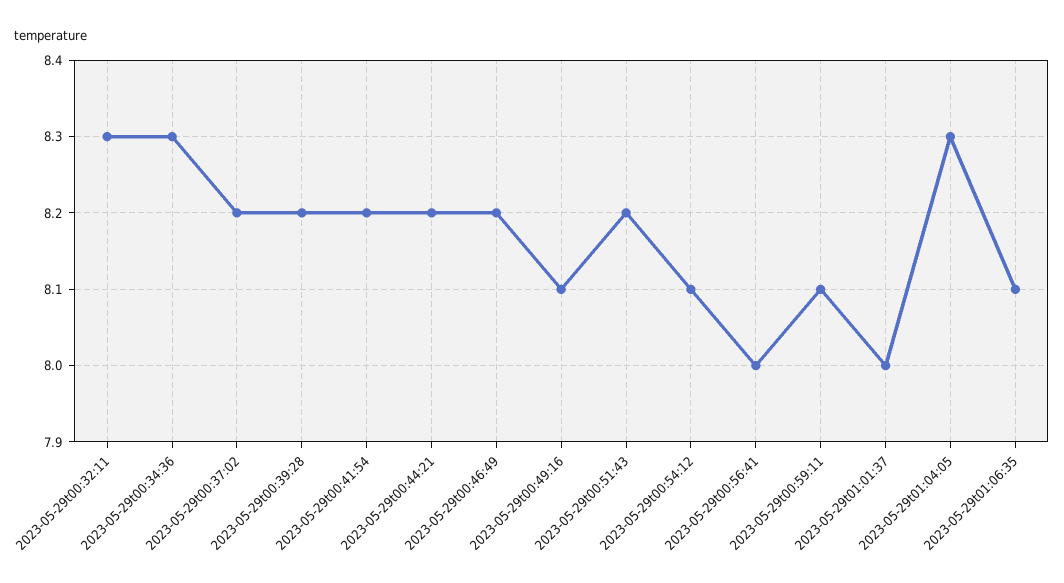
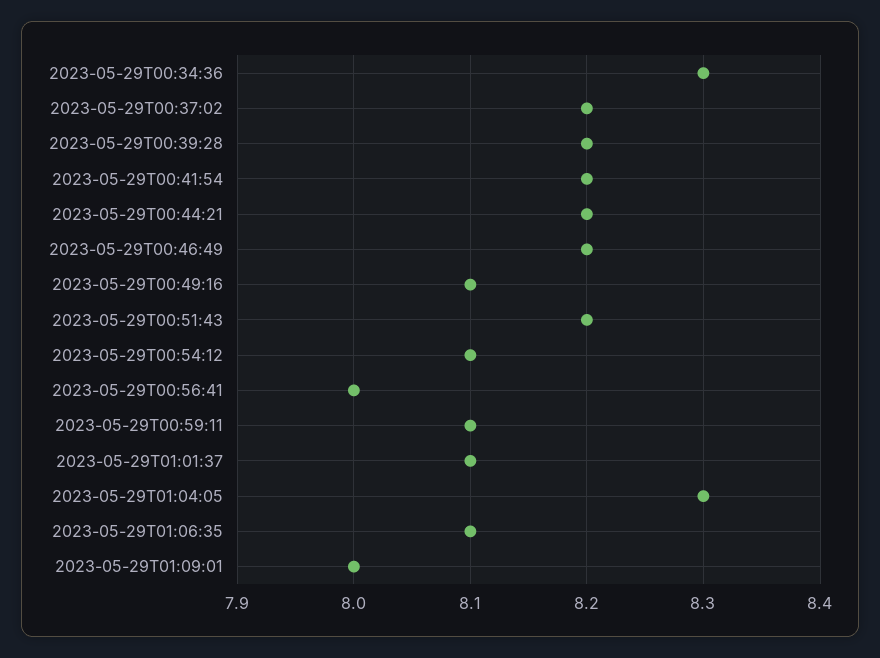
2023-05-29t00:32:11: 8.3 -> none
2023-05-29t01:01:37: 8 -> 8.1
2023-05-29T01:09:01: none -> 8

